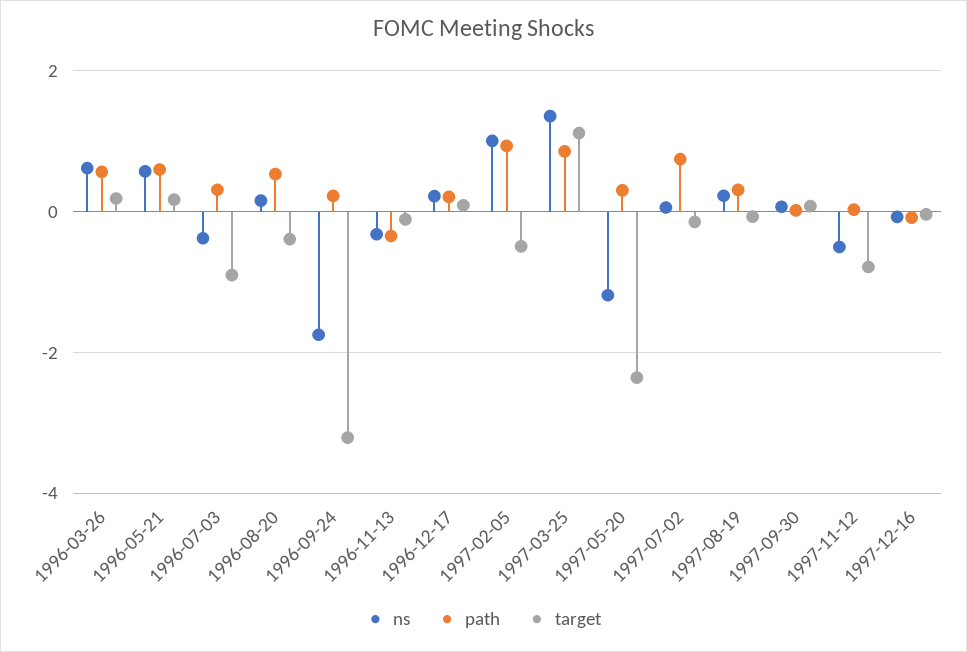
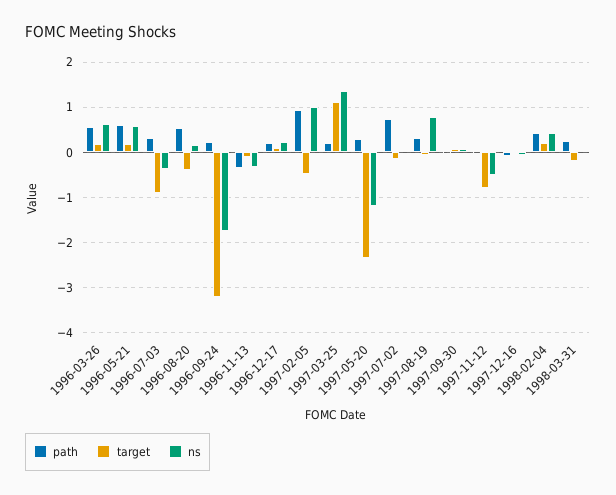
path, 1997-03-25: 0.8 -> 0.2
ns, 1997-08-19: 0.2 -> 0.8
path, 1998-02-04: none -> 0.4
target, 1998-02-04: none -> 0.2
ns, 1998-02-04: none -> 0.4
path, 1998-03-31: none -> 0.2
target, 1998-03-31: none -> -0.2
ns, 1998-03-31: none -> 0

